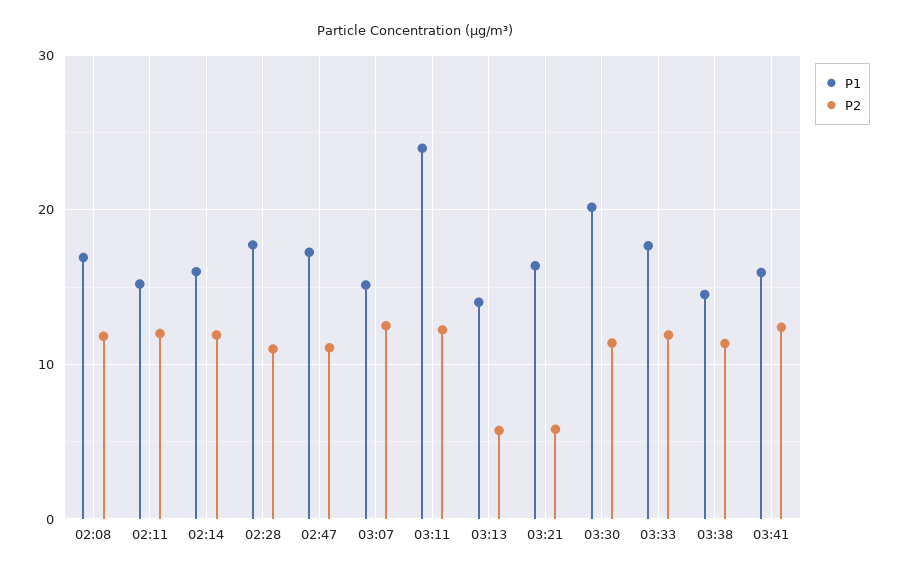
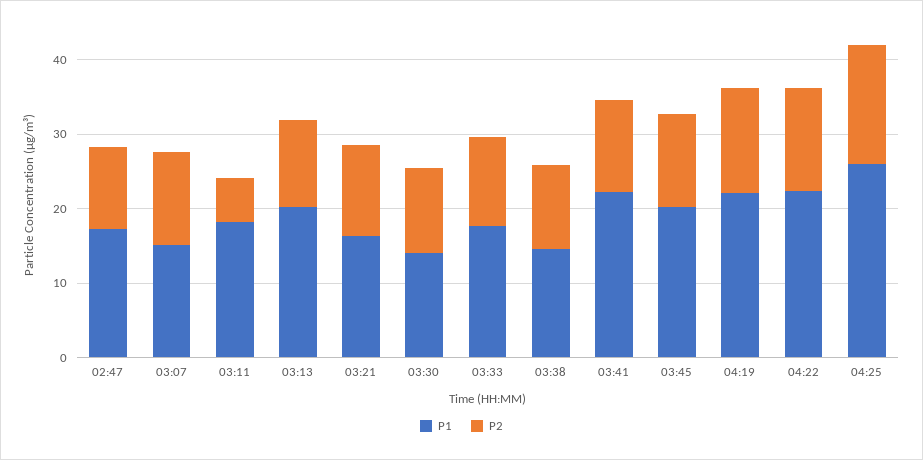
P1, 02:08: 17 -> none
P2, 02:08: 12 -> none
P1, 02:11: 15 -> none
P2, 02:11: 12 -> none
P1, 02:14: 16 -> none
P2, 02:14: 12 -> none
P1, 02:28: 18 -> none
P2, 02:28: 11 -> none
P1, 03:11: 24 -> 18
P2, 03:11: 12 -> 6
P1, 03:13: 14 -> 20
P2, 03:13: 6 -> 12
P2, 03:21: 6 -> 12
P1, 03:30: 20 -> 14
P1, 03:41: 16 -> 22
P1, 03:45: none -> 20
P2, 03:45: none -> 12
P1, 04:19: none -> 22
P2, 04:19: none -> 14
P1, 04:22: none -> 22
P2, 04:22: none -> 14
P1, 04:25: none -> 26
P2, 04:25: none -> 16

